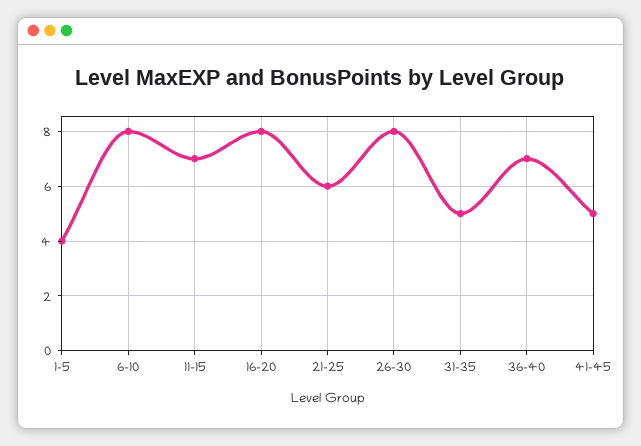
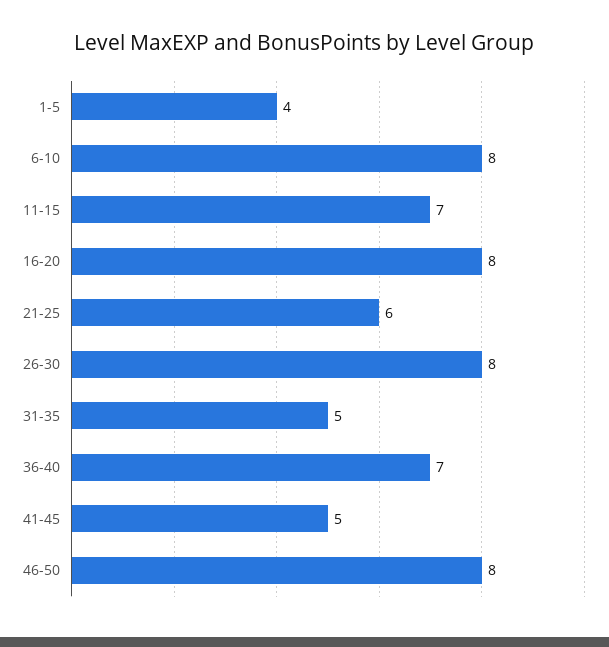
46-50: none -> 8

